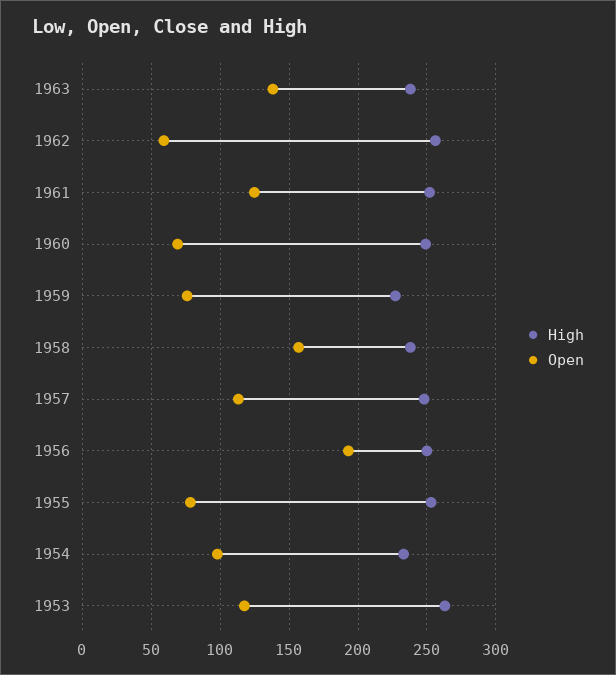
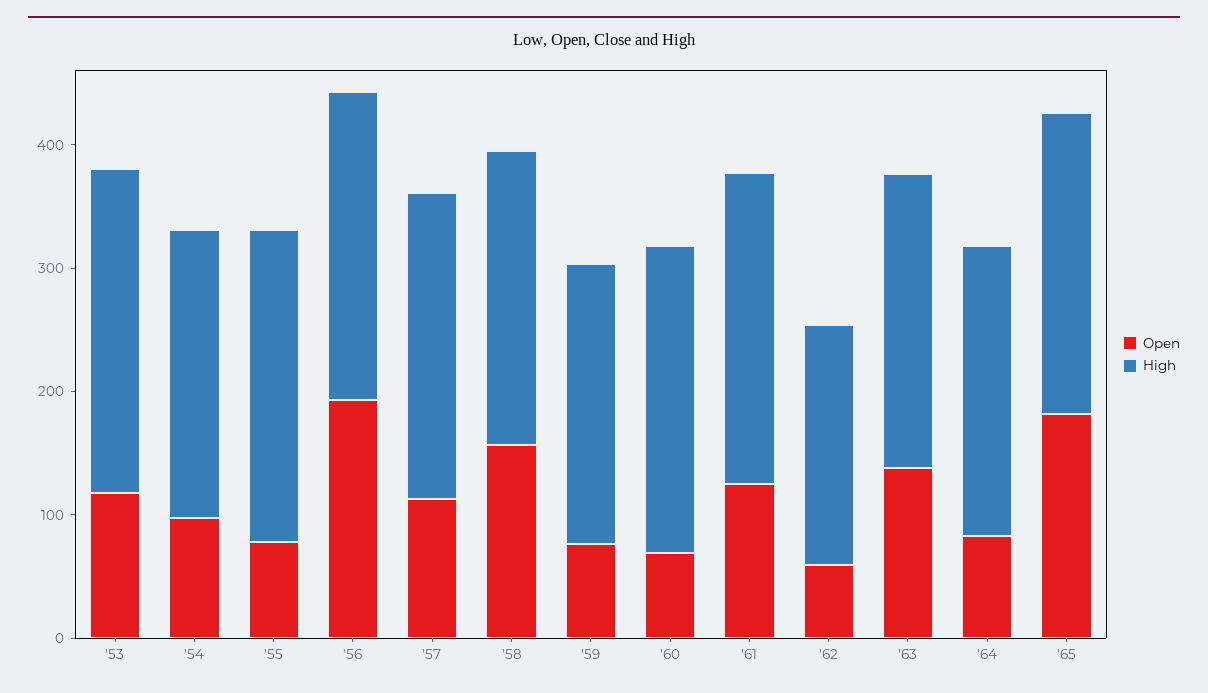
High, 1962: 255 -> 200
Open, '64: none -> 80
High, '64: none -> 240
Open, '65: none -> 180
High, '65: none -> 240

